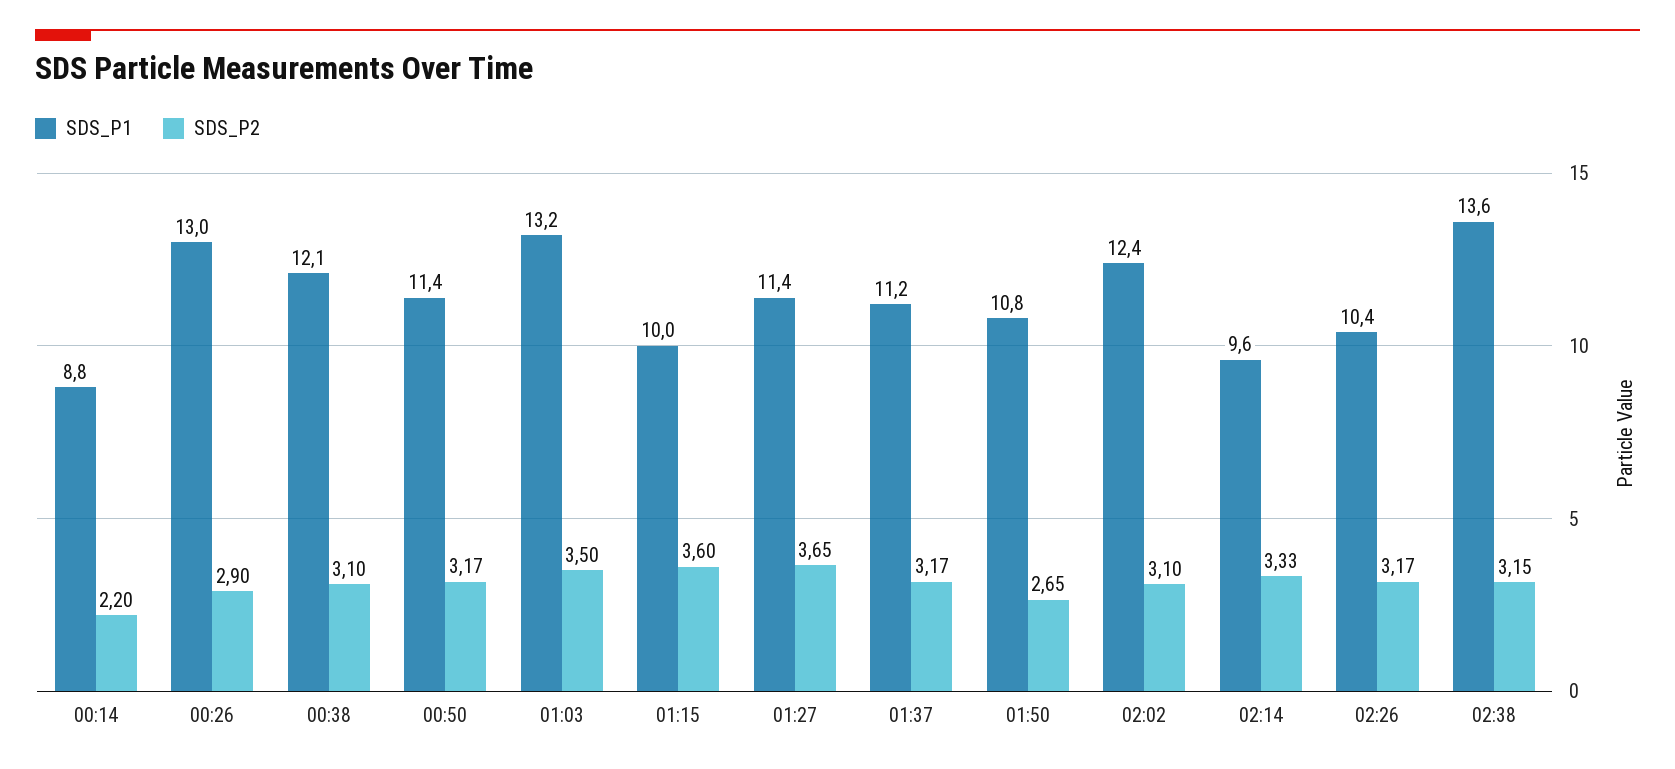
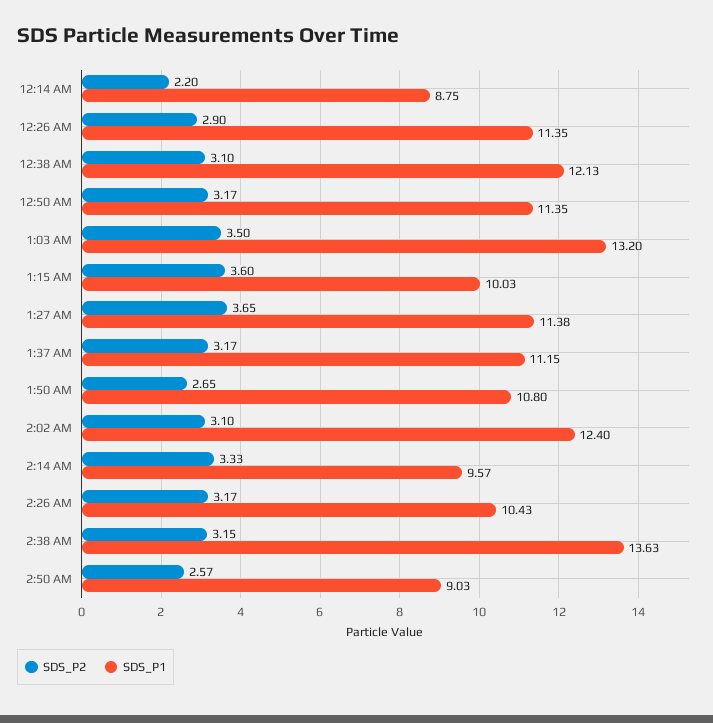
SDS_P1, 00:26: 13 -> 11.35
SDS_P2, 2:50 AM: none -> 2.57
SDS_P1, 2:50 AM: none -> 9.03

